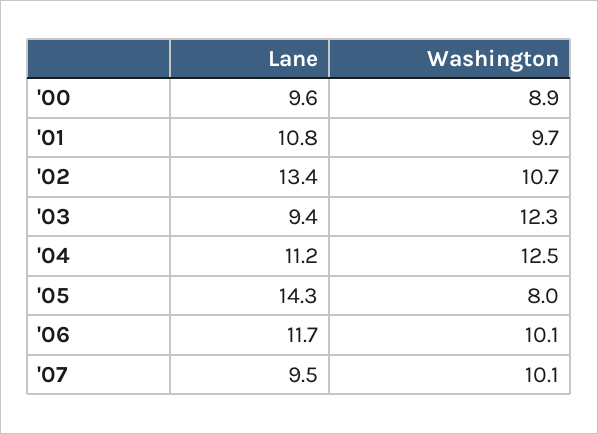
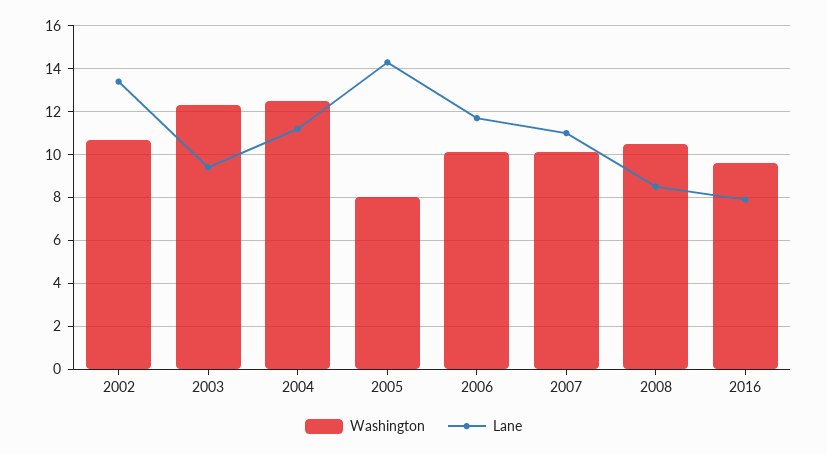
Lane, '00: 9.6 -> none
Washington, '00: 8.9 -> none
Lane, '01: 10.8 -> none
Washington, '01: 9.7 -> none
Lane, '07: 9.5 -> 11
Washington, 2008: none -> 10.5
Lane, 2008: none -> 8.5
Washington, 2016: none -> 9.5
Lane, 2016: none -> 8

